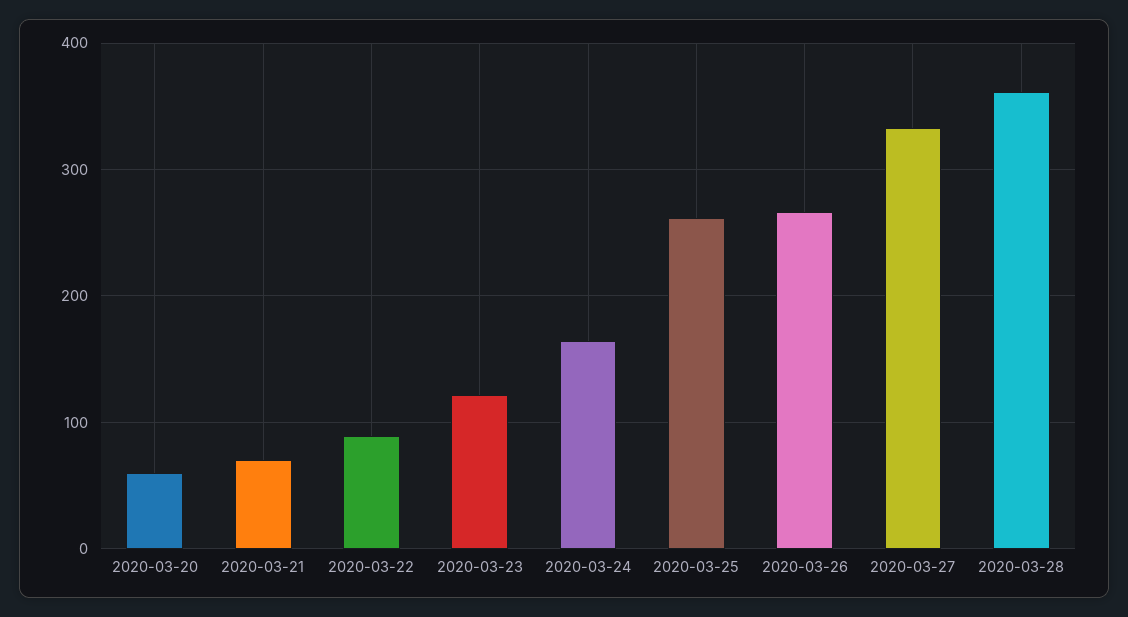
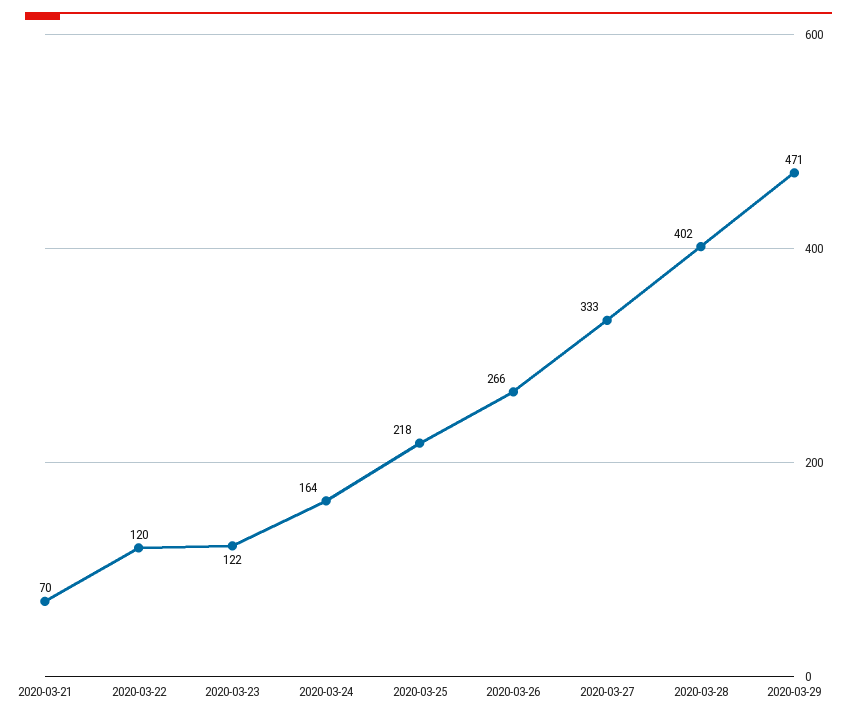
2020-03-20: 60 -> none
2020-03-22: 90 -> 120
2020-03-25: 260 -> 218
2020-03-28: 360 -> 402
2020-03-29: none -> 471

